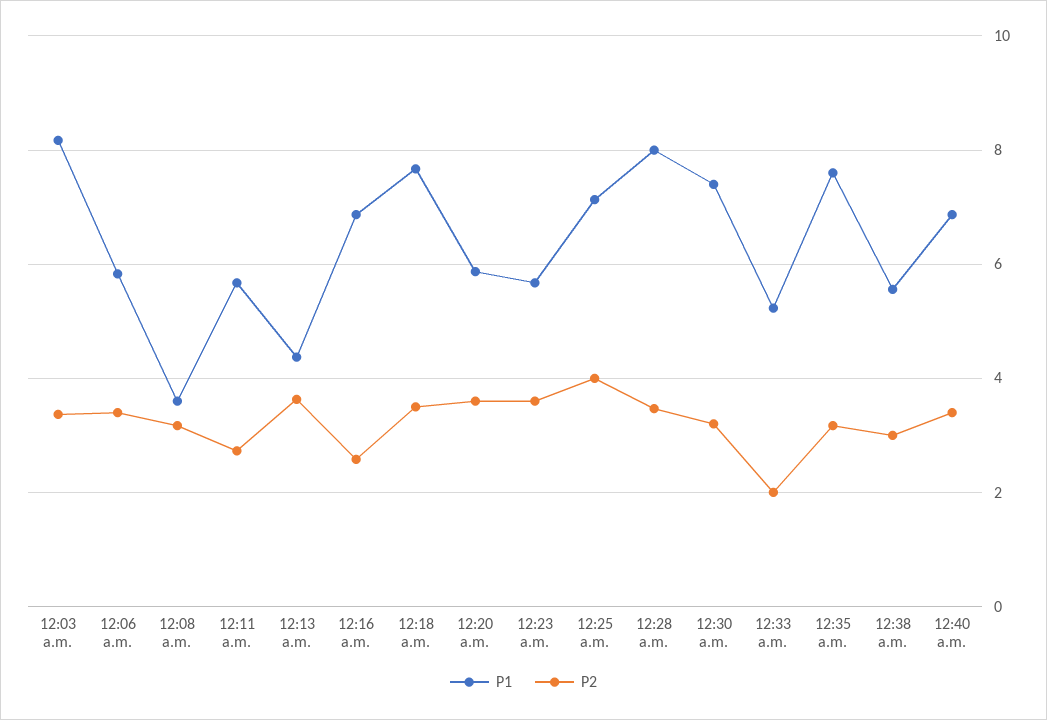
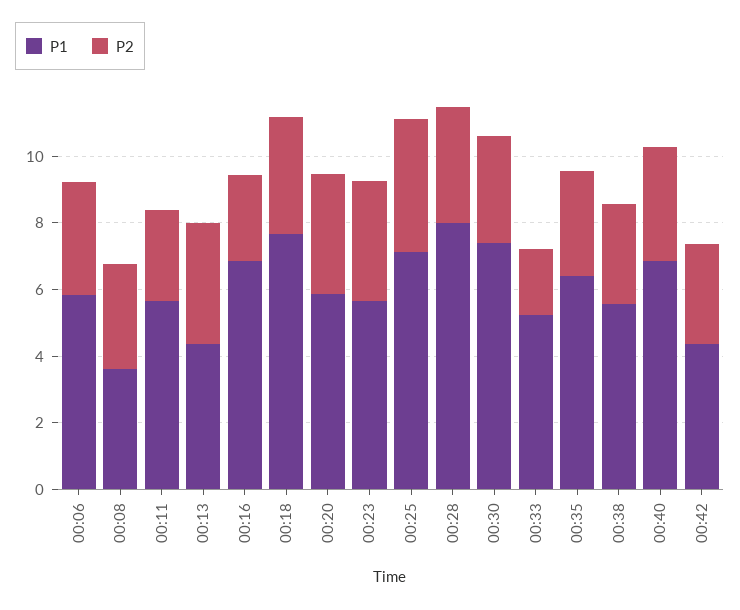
P1, 12:03 a.m.: 8.2 -> none
P2, 12:03 a.m.: 3.4 -> none
P1, 12:35 a.m.: 7.6 -> 6.5
P1, 00:42: none -> 4.5
P2, 00:42: none -> 3

